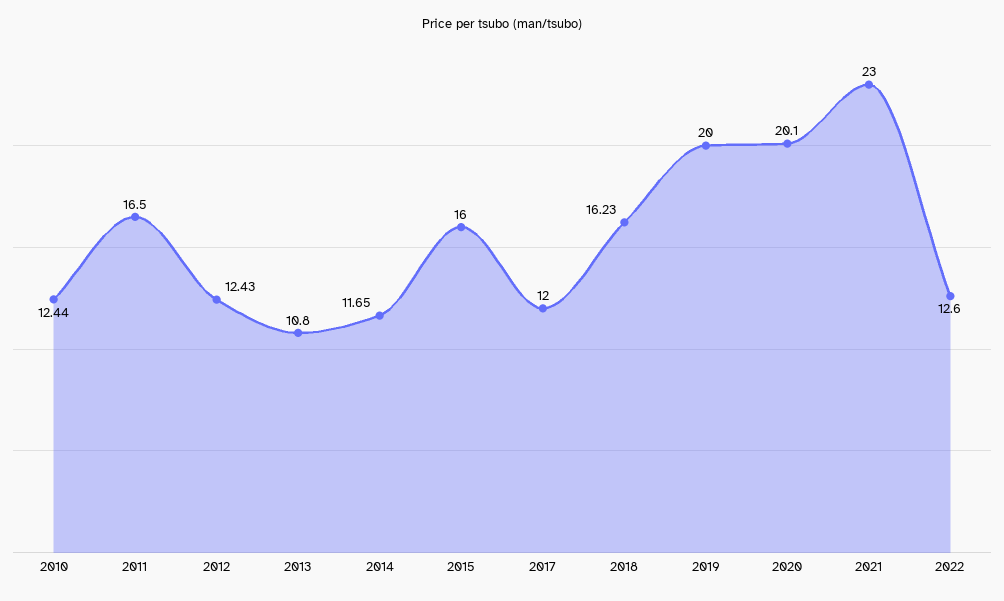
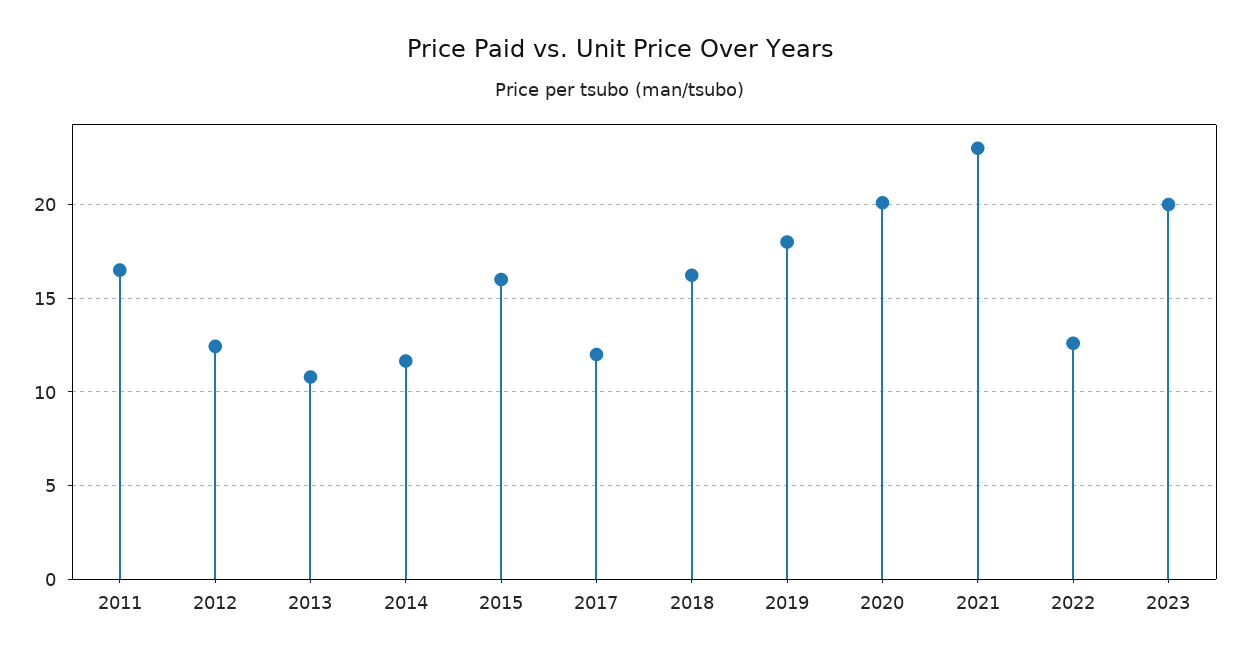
2010: 12.44 -> none
2019: 20 -> 18
2023: none -> 20

